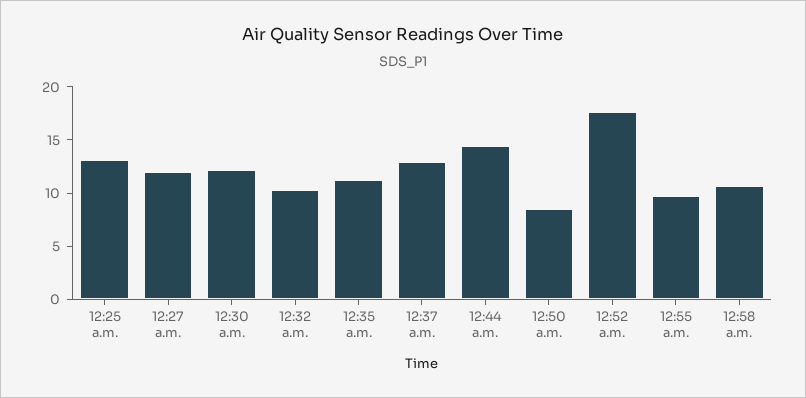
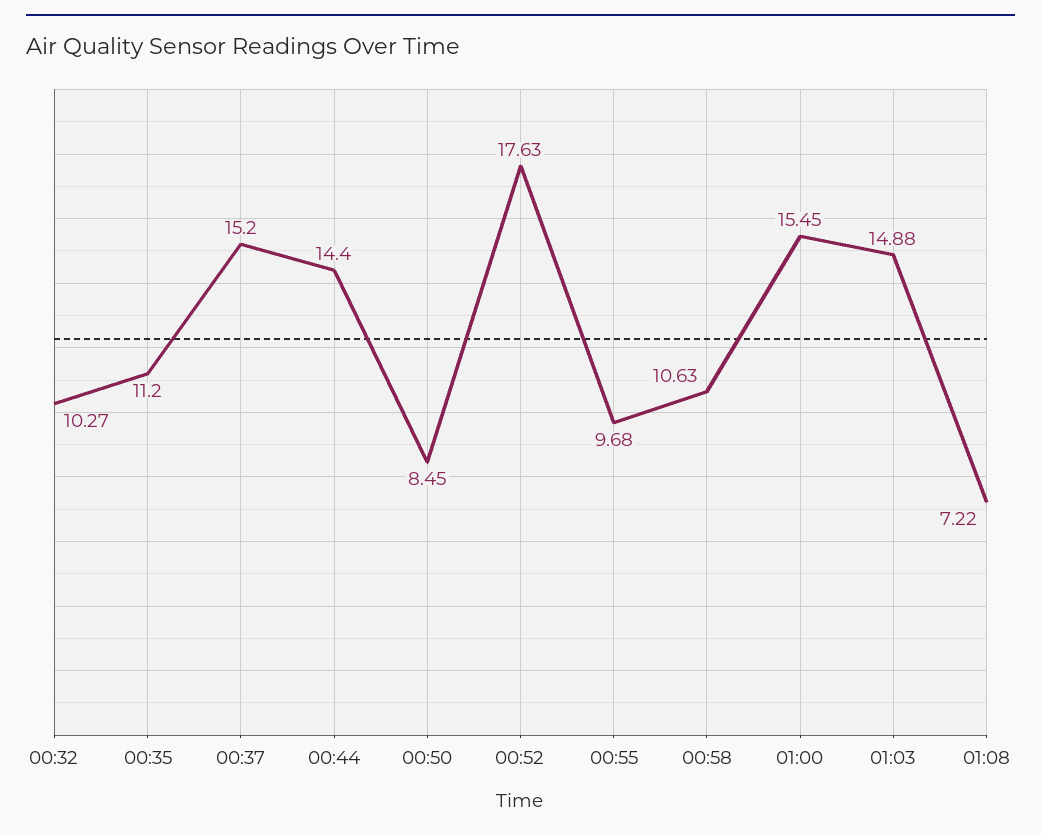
12:25 a.m.: 13 -> none
12:27 a.m.: 12 -> none
12:30 a.m.: 12 -> none
12:37 a.m.: 13 -> 15.2
01:00: none -> 15.45
01:03: none -> 14.88
01:08: none -> 7.22

